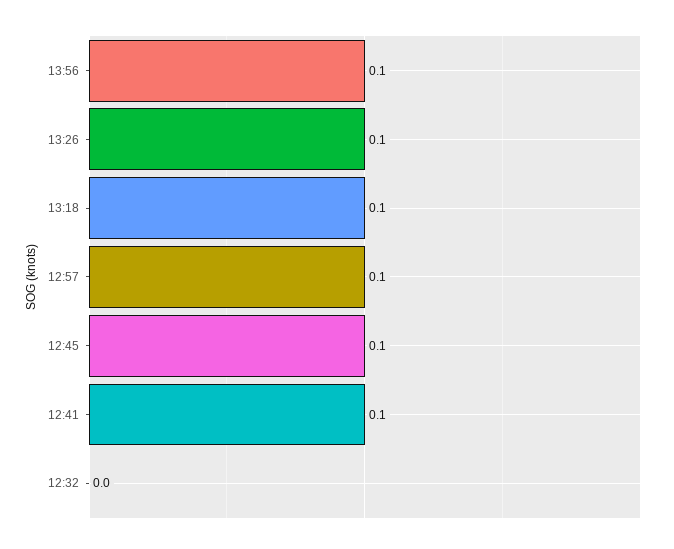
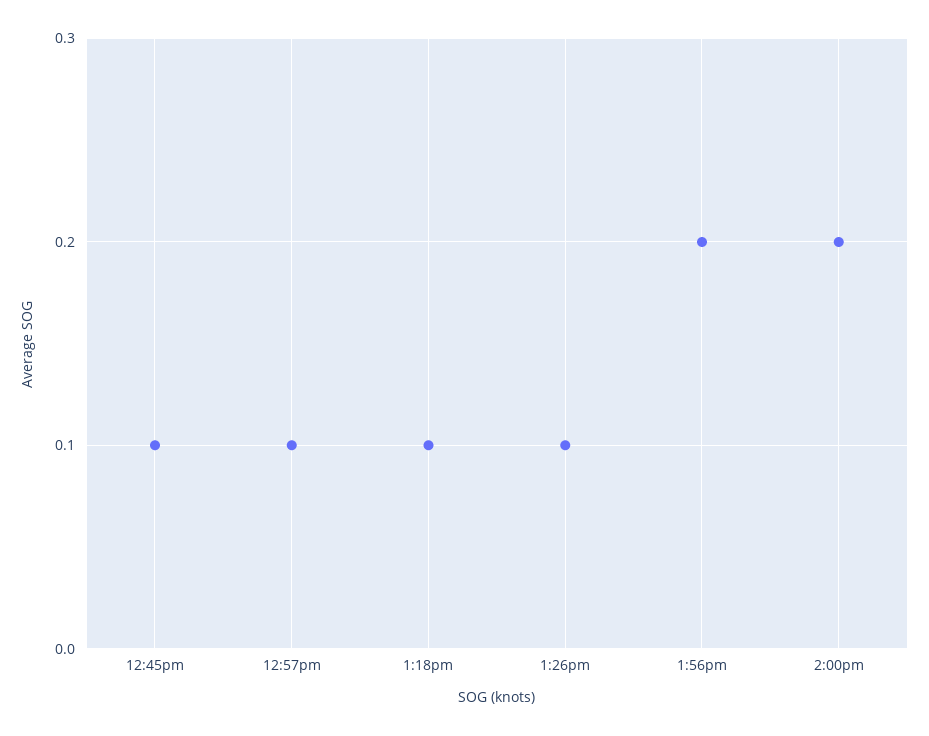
13:56: 0.1 -> 0.2
12:41: 0.1 -> none
12:32: 0 -> none
2:00pm: none -> 0.2

